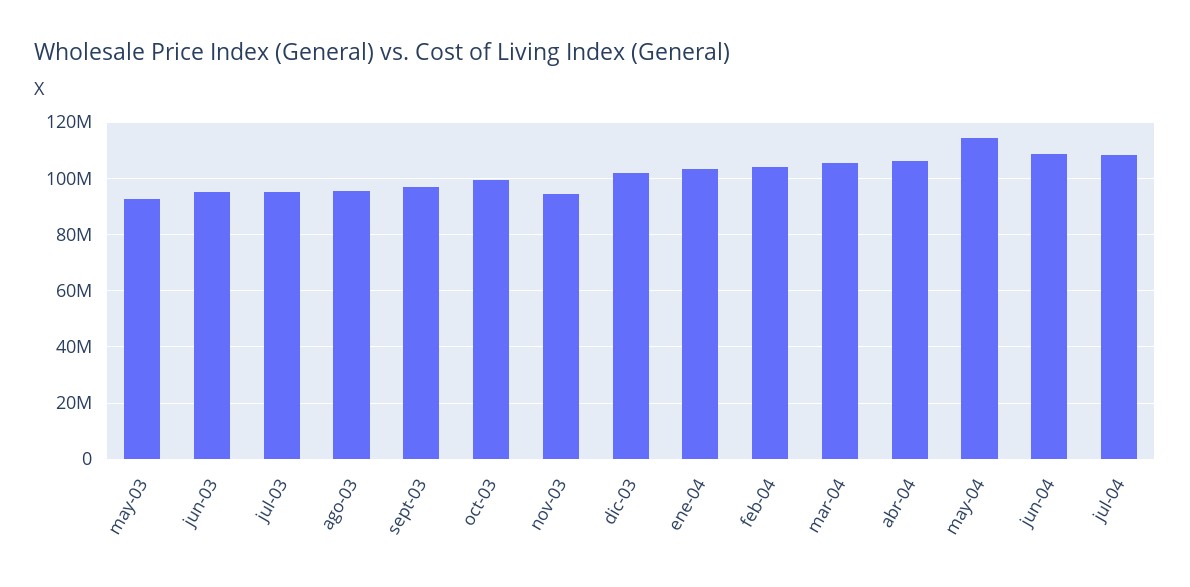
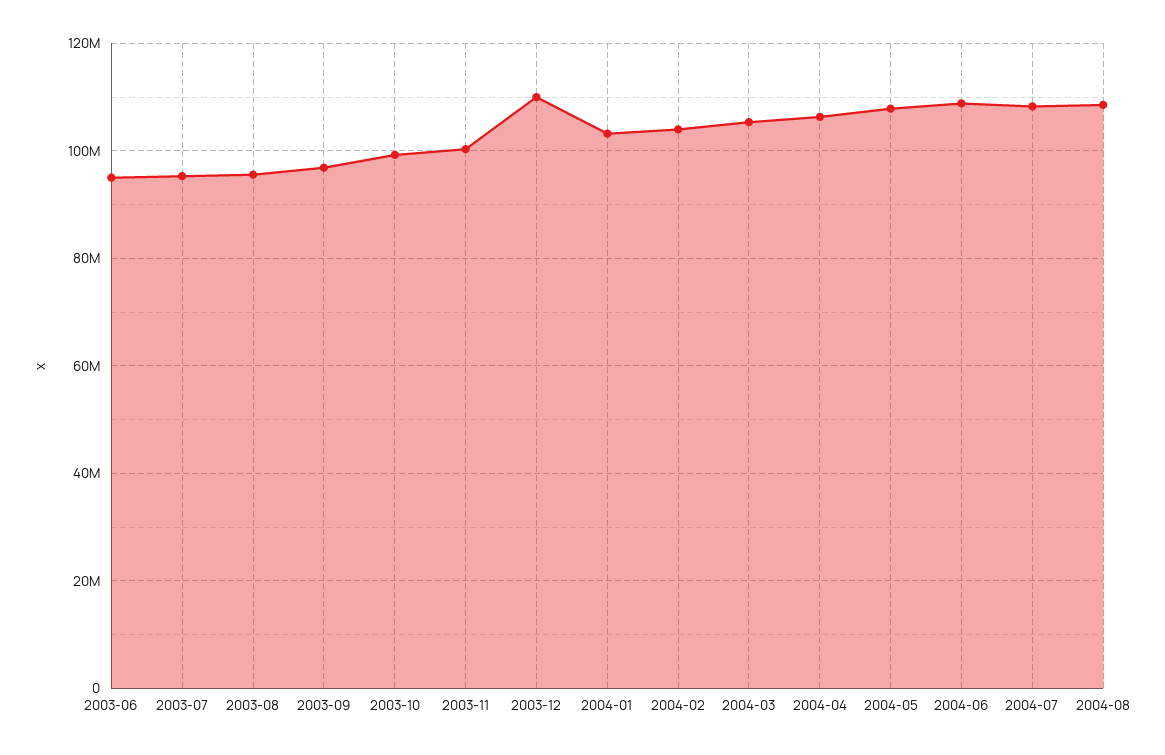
may-03: 92500000 -> none
nov-03: 95000000 -> 100000000
dic-03: 102500000 -> 110000000
may-04: 115000000 -> 108000000
2004-08: none -> 108000000

